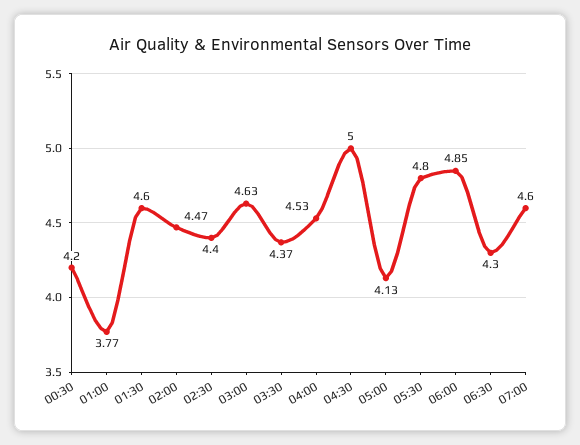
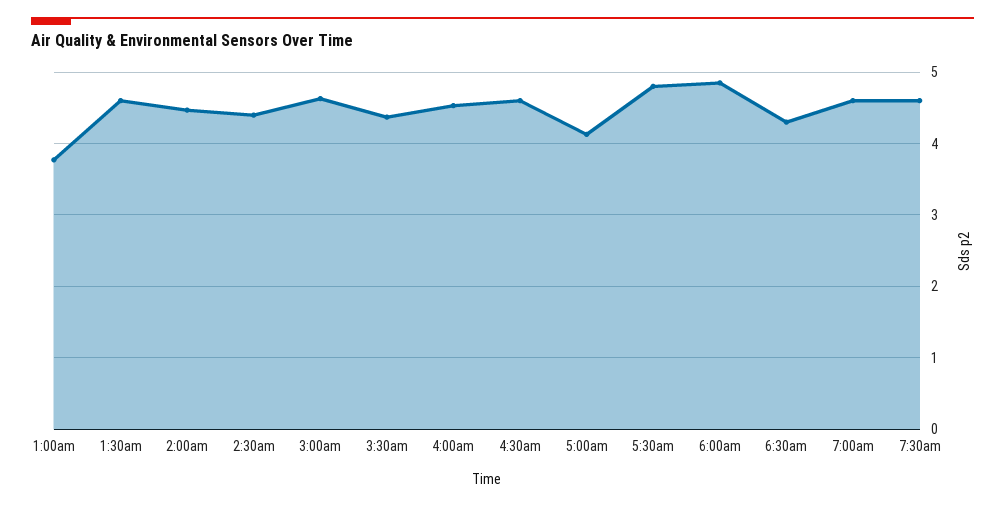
00:30: 4.2 -> none
04:30: 5 -> 4.6
7:30am: none -> 4.6

